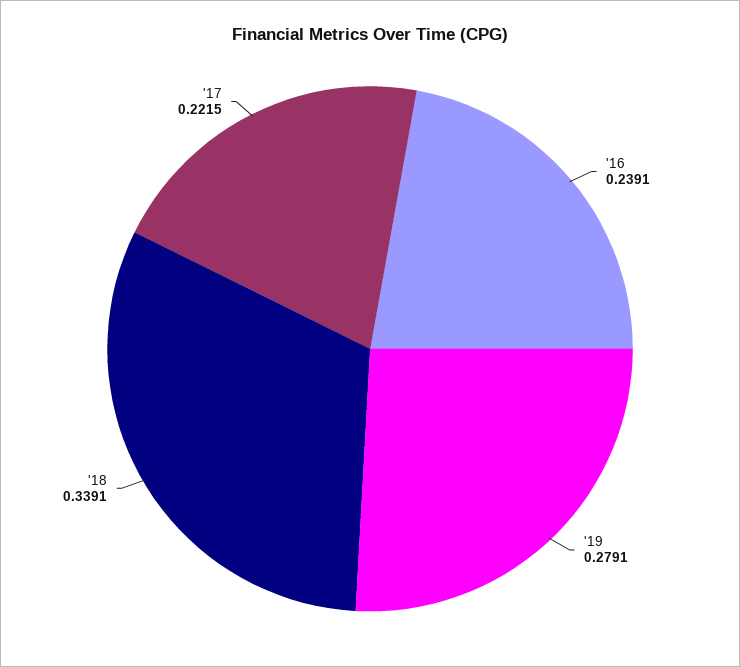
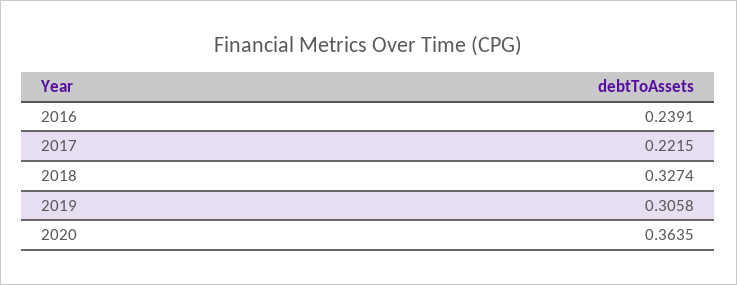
'19: 0.2791 -> 0.3058
'18: 0.3391 -> 0.3274
2020: none -> 0.3635

